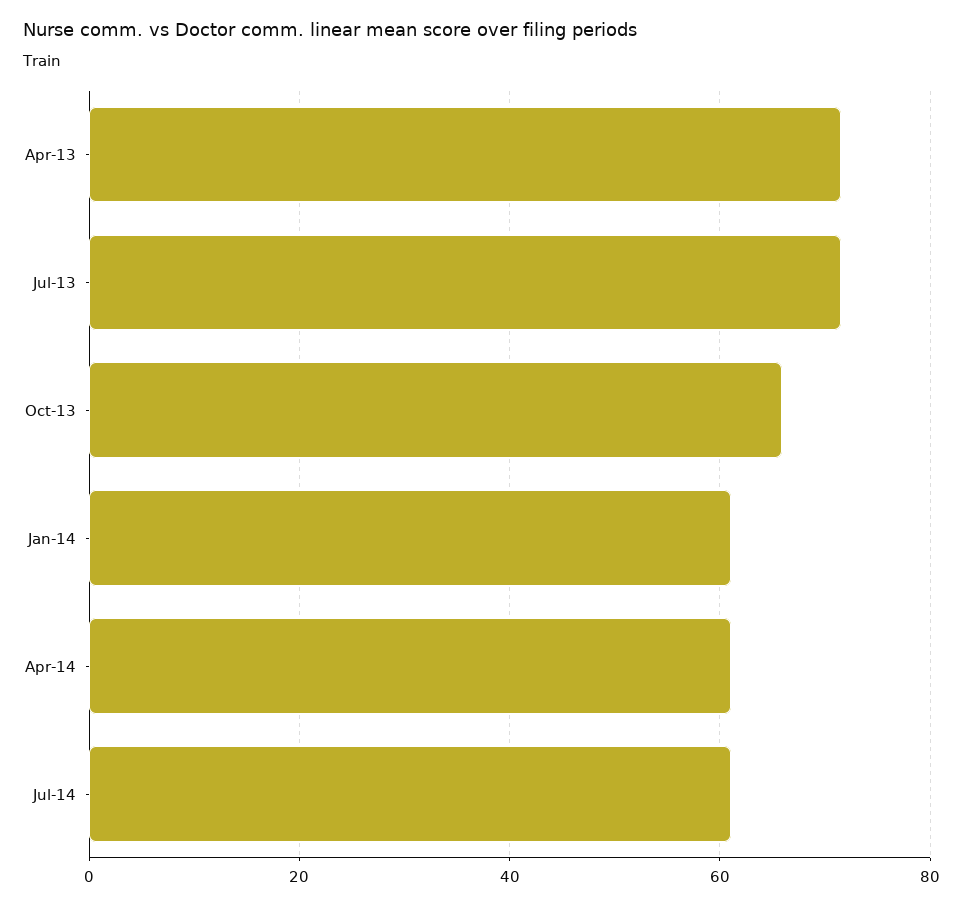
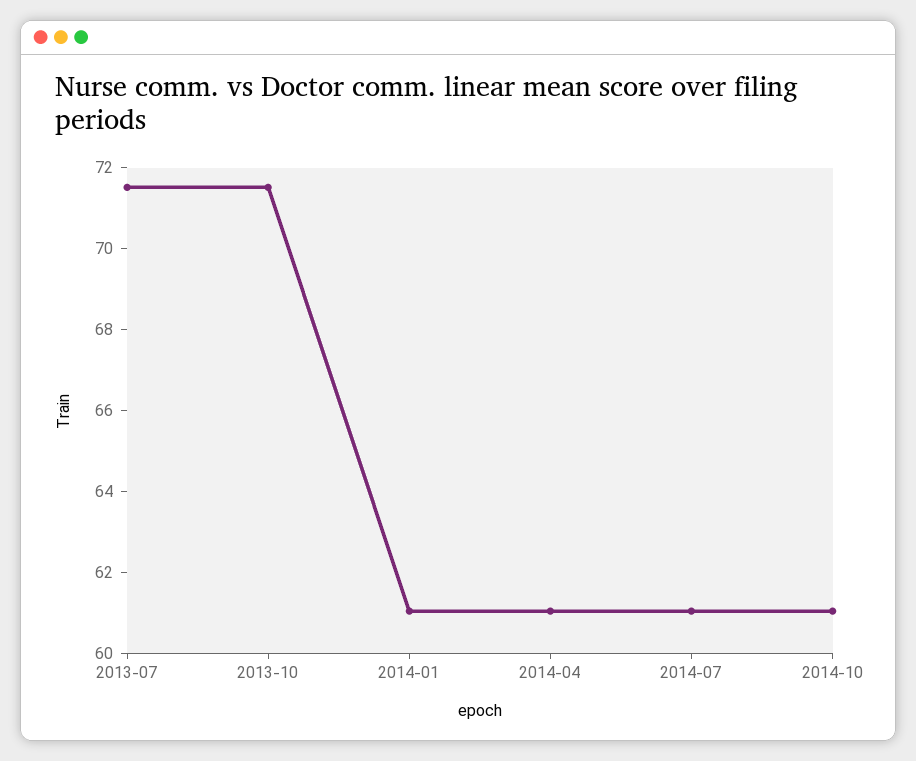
Apr-13: 72 -> none
Oct-13: 66 -> 71.5
2014-10: none -> 61

